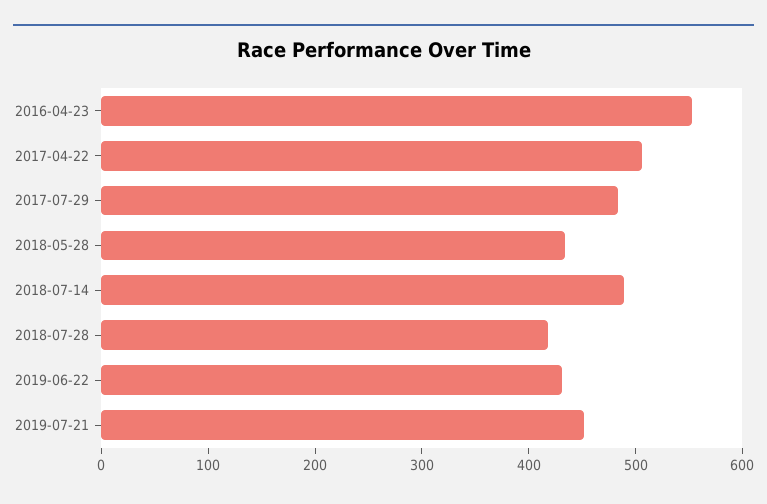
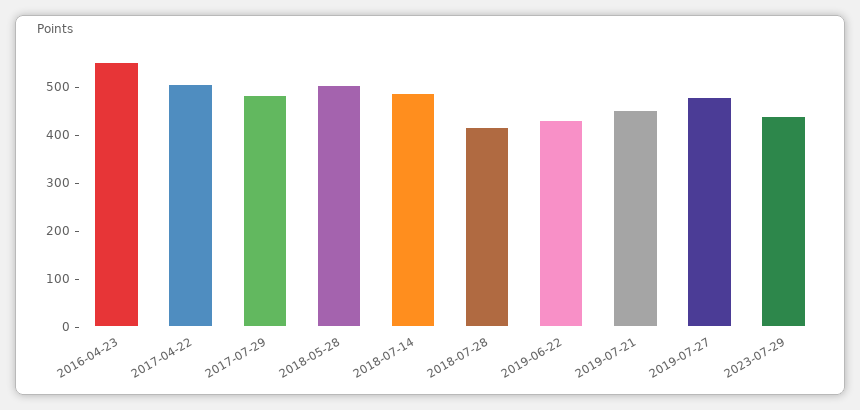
2018-05-28: 440 -> 500
2019-07-27: none -> 480
2023-07-29: none -> 440

